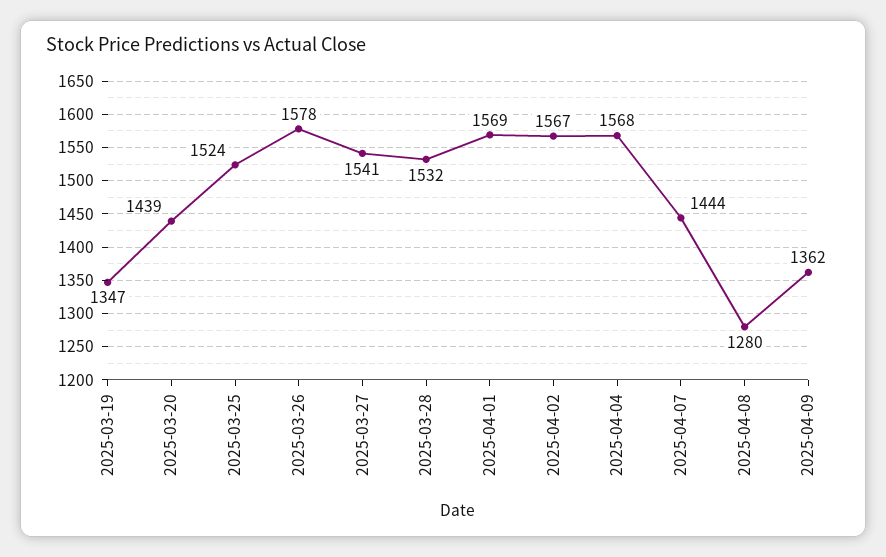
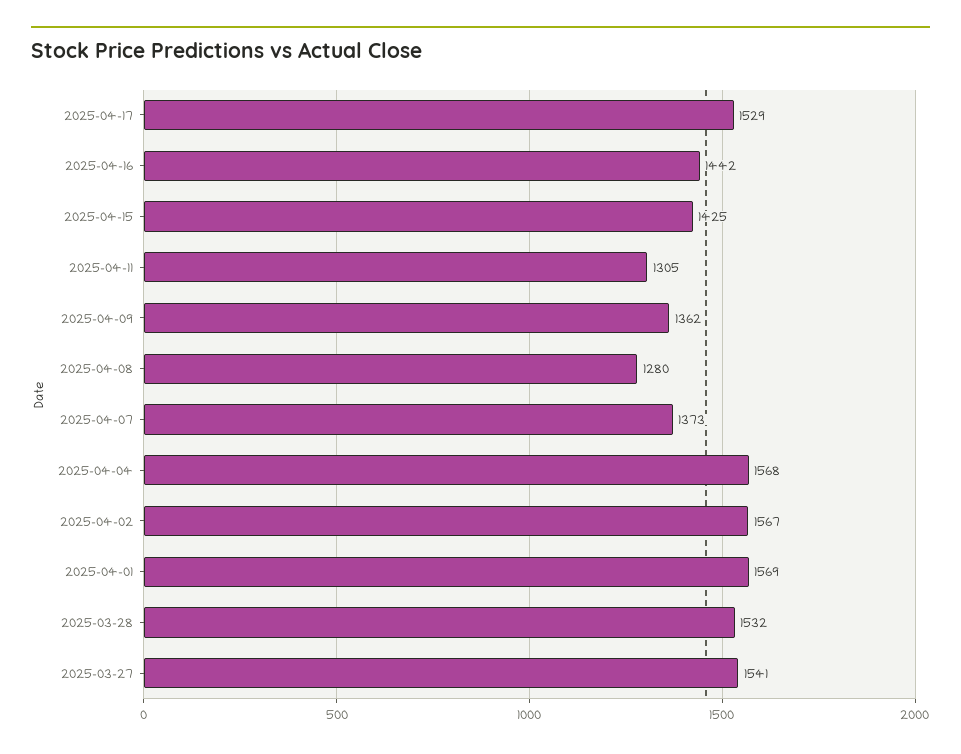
2025-03-19: 1347 -> none
2025-03-20: 1439 -> none
2025-03-25: 1524 -> none
2025-03-26: 1578 -> none
2025-04-07: 1444 -> 1373
2025-04-17: none -> 1529
2025-04-16: none -> 1442
2025-04-15: none -> 1425
2025-04-11: none -> 1305

